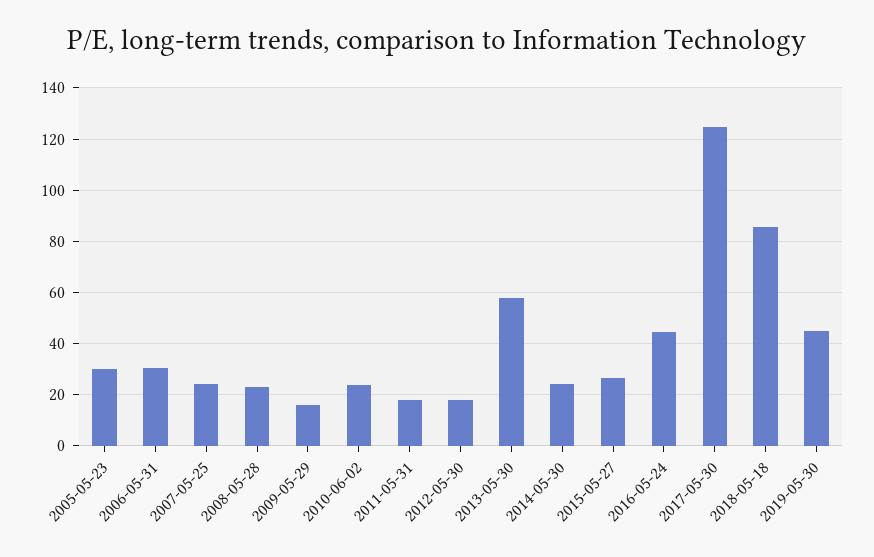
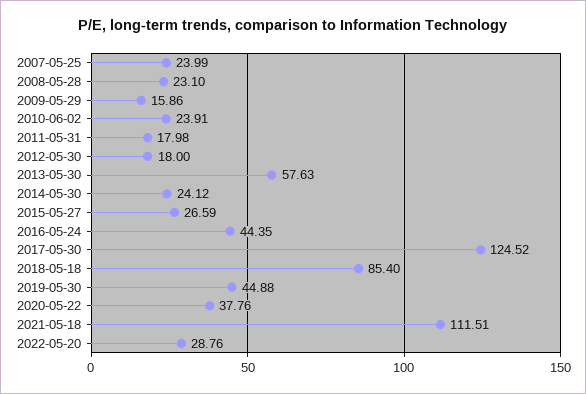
2005-05-23: 30 -> none
2006-05-31: 30 -> none
2020-05-22: none -> 37.76
2021-05-18: none -> 111.51
2022-05-20: none -> 28.76

